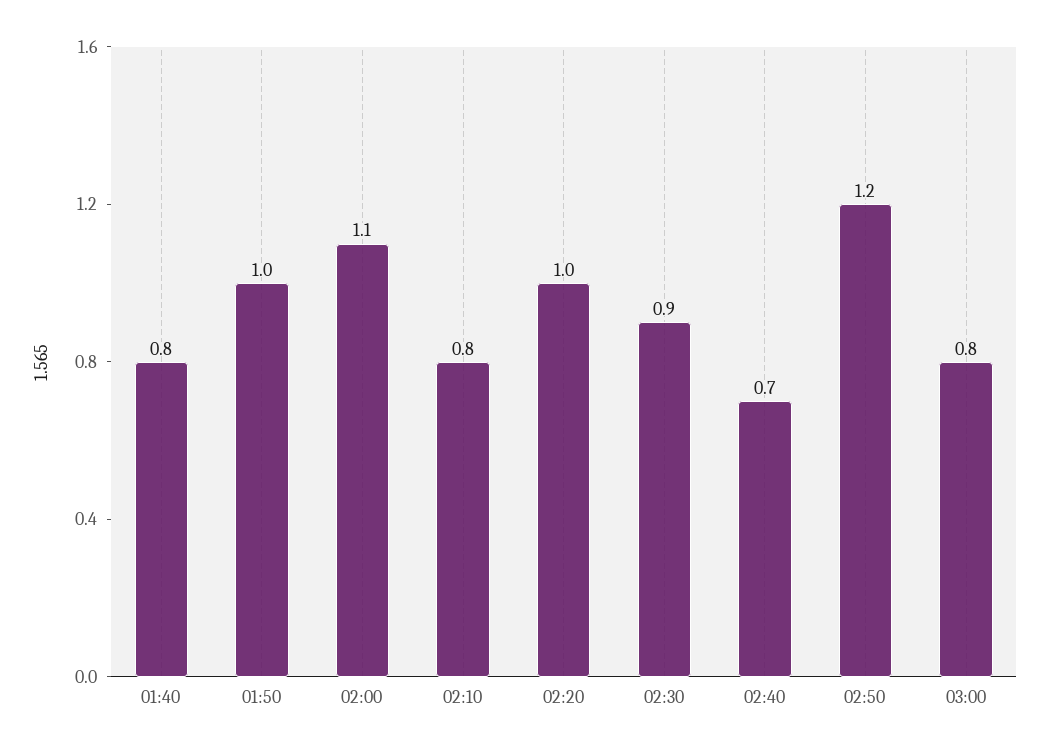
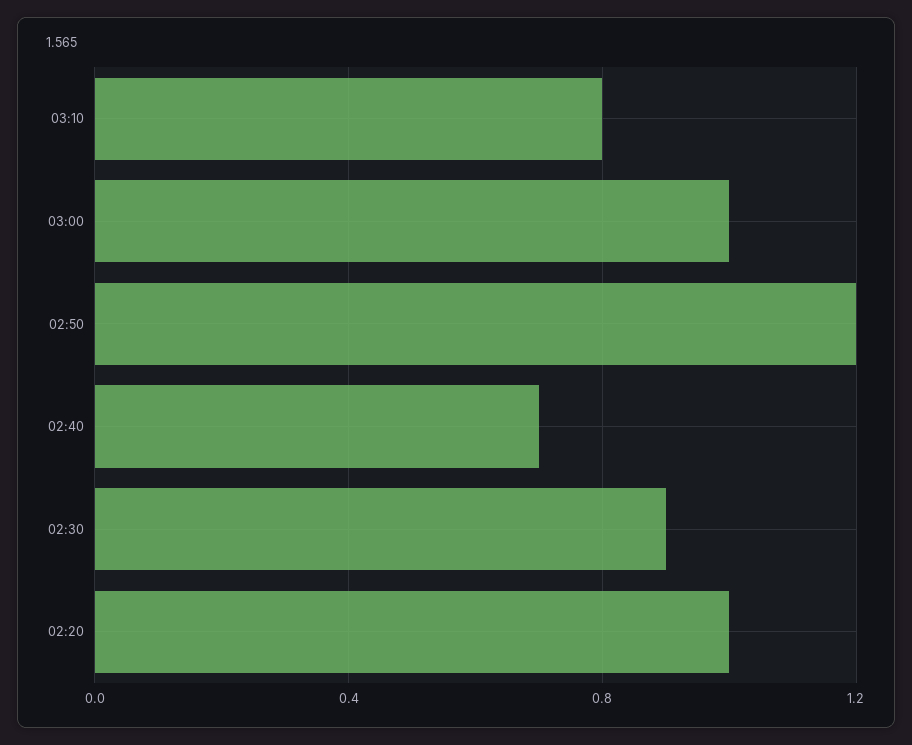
01:40: 0.8 -> none
01:50: 1 -> none
02:00: 1.1 -> none
02:10: 0.8 -> none
03:00: 0.8 -> 1
03:10: none -> 0.8

